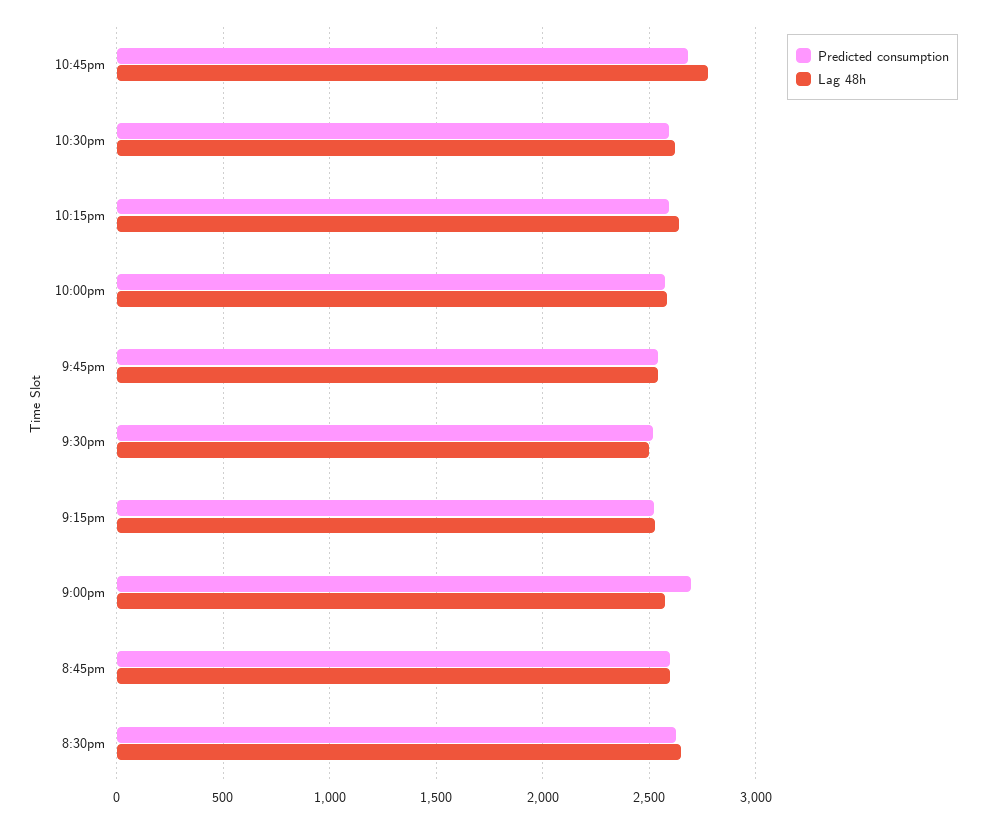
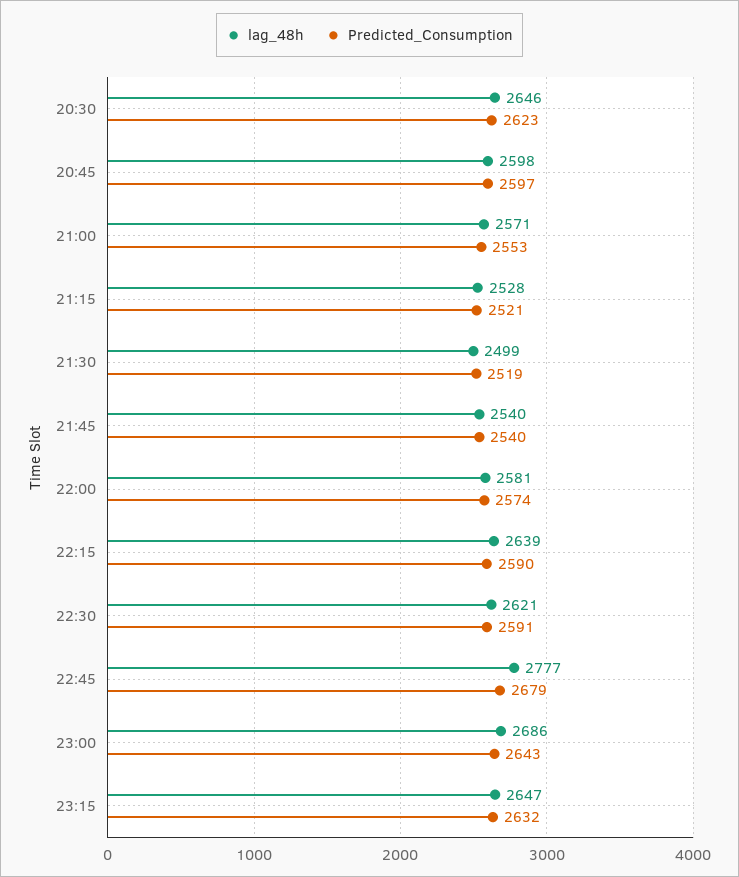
Predicted consumption, 9:00pm: 2700 -> 2553
Lag 48h, 23:00: none -> 2686
Predicted consumption, 23:00: none -> 2643
Lag 48h, 23:15: none -> 2647
Predicted consumption, 23:15: none -> 2632

